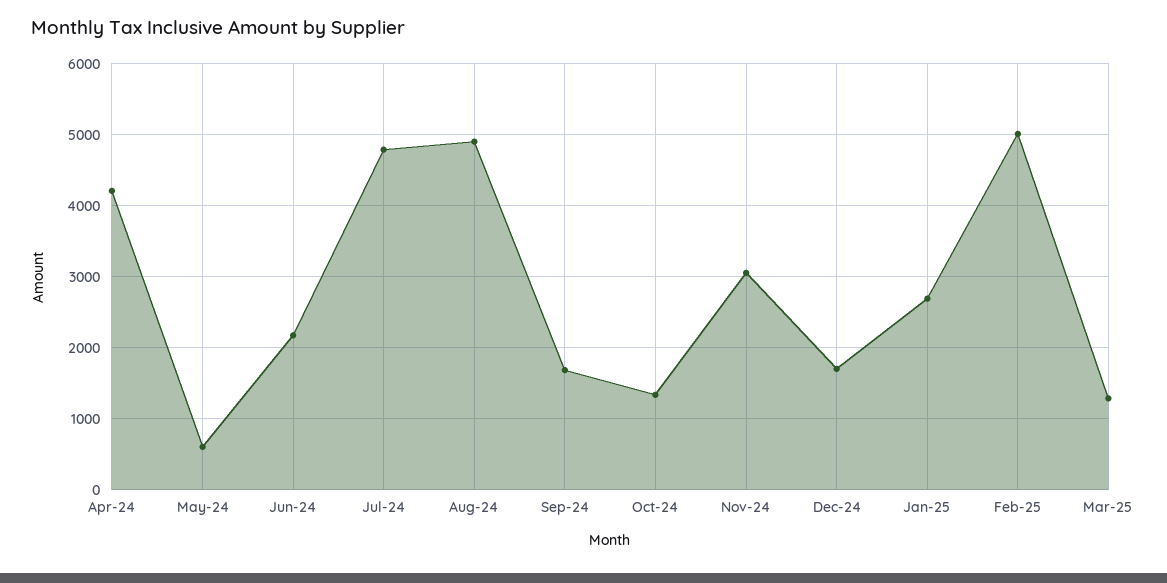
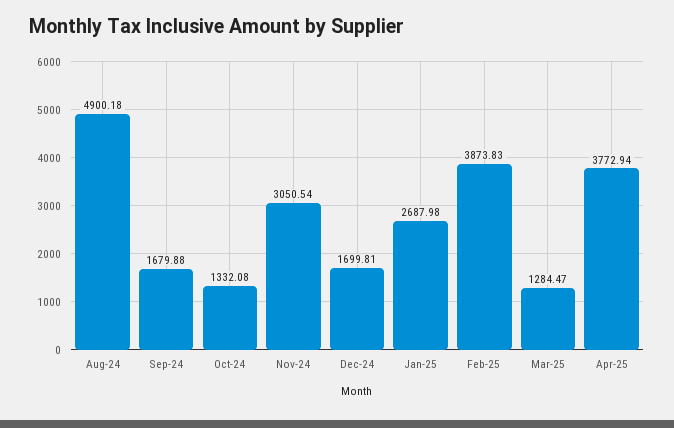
Apr-24: 4200 -> none
May-24: 600 -> none
Jun-24: 2200 -> none
Jul-24: 4800 -> none
Feb-25: 5000 -> 3873.83
Apr-25: none -> 3772.94

